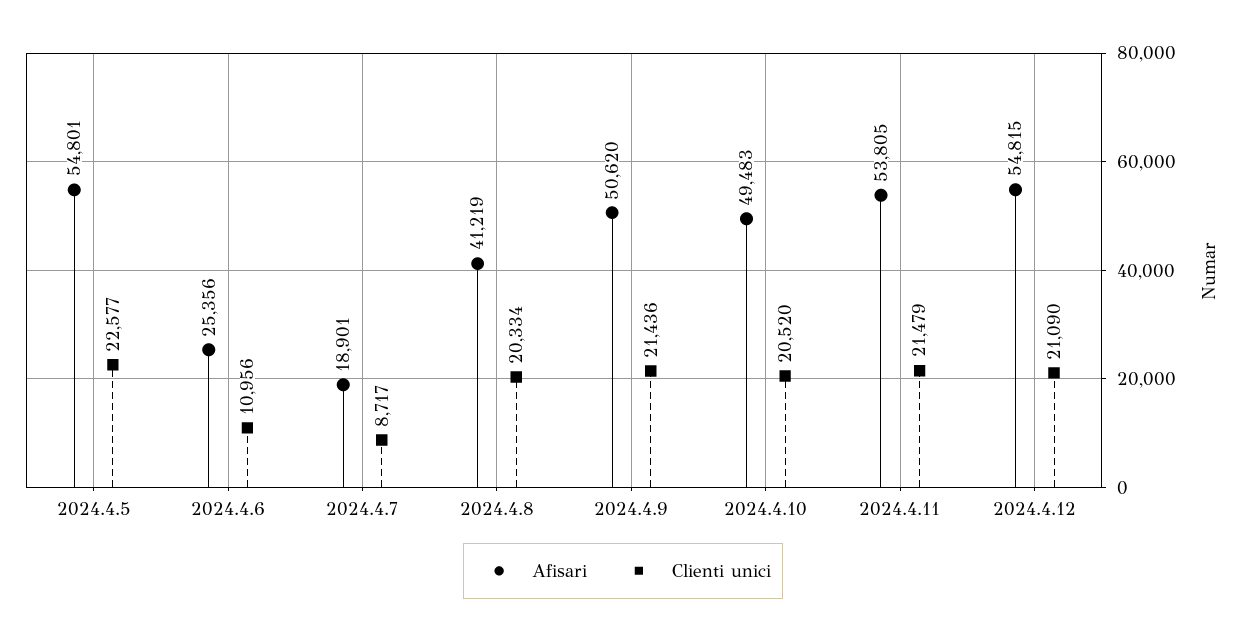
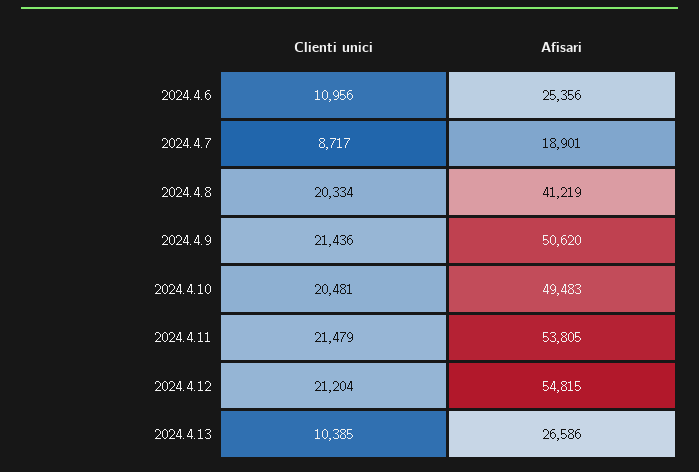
Afisari, 2024.4.5: 54801 -> none
Clienti unici, 2024.4.5: 22577 -> none
Clienti unici, 2024.4.10: 20520 -> 20481
Clienti unici, 2024.4.12: 21090 -> 21204
Clienti unici, 2024.4.13: none -> 10385
Afisari, 2024.4.13: none -> 26586

